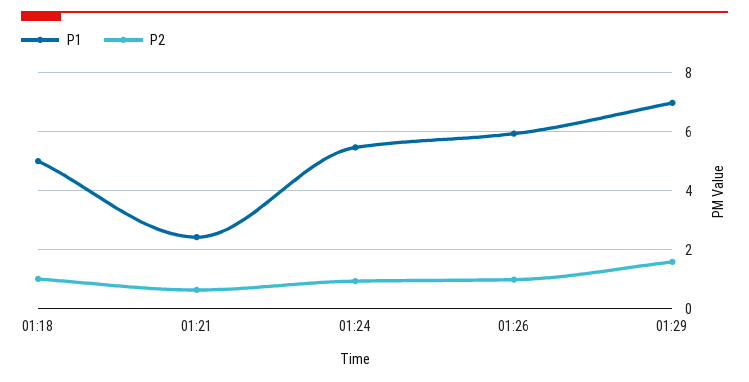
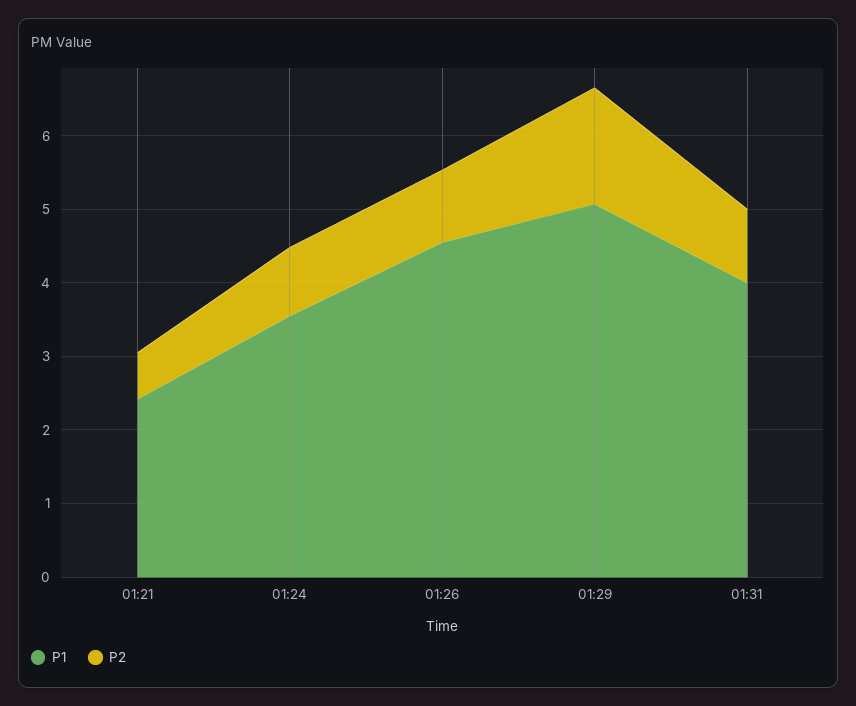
P1, 01:18: 5 -> none
P2, 01:18: 1 -> none
P1, 01:24: 5.5 -> 3.6
P1, 01:26: 6 -> 4.6
P1, 01:29: 7 -> 5
P1, 01:31: none -> 4
P2, 01:31: none -> 1

